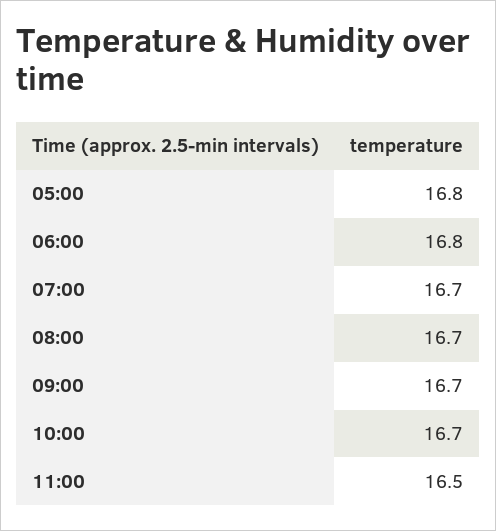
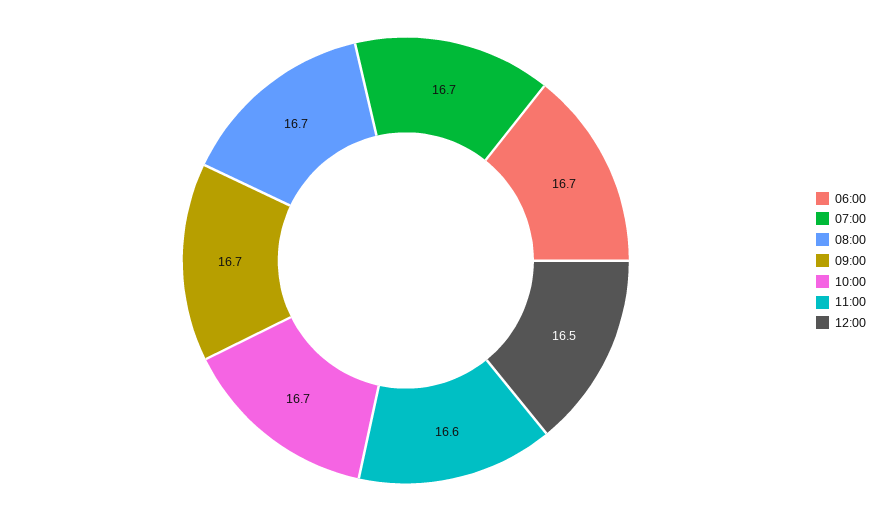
05:00: 16.8 -> none
06:00: 16.8 -> 16.7
11:00: 16.5 -> 16.6
12:00: none -> 16.5

